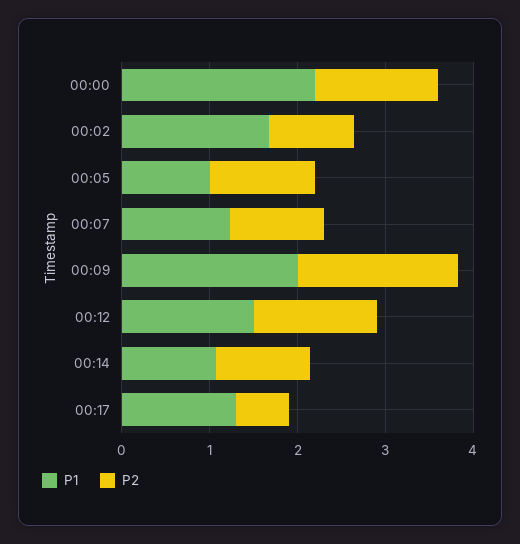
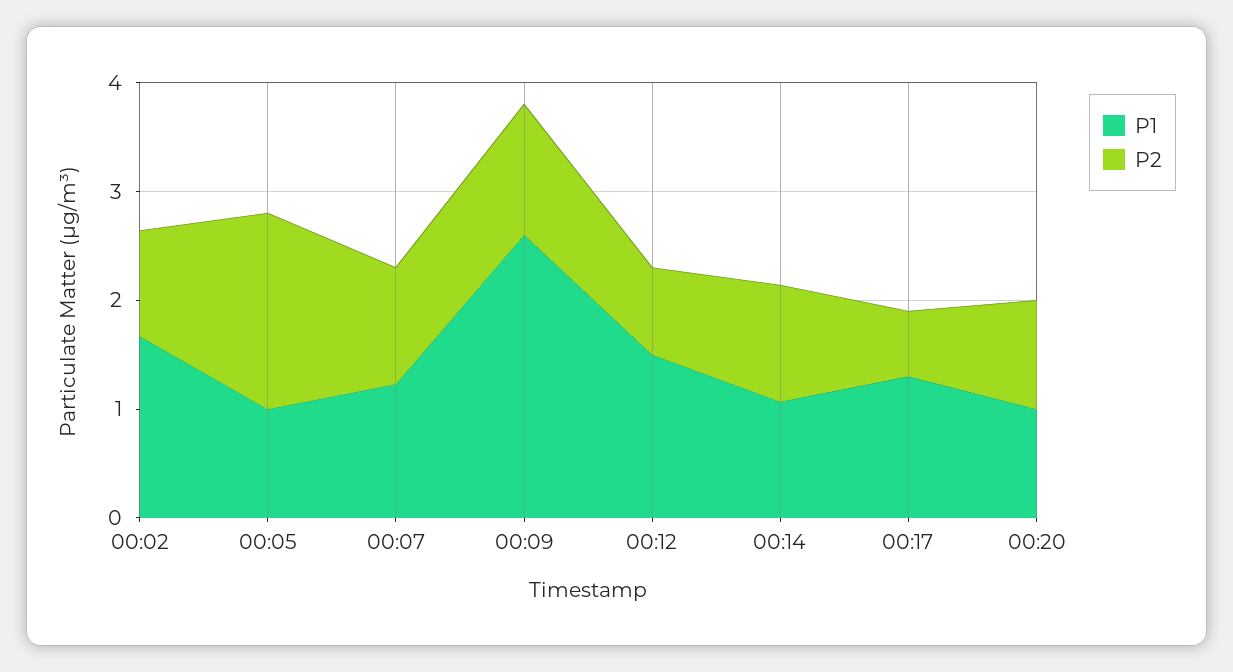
P1, 00:00: 2.2 -> none
P2, 00:00: 1.4 -> none
P2, 00:05: 1.2 -> 1.8
P1, 00:09: 2 -> 2.6
P2, 00:09: 1.8 -> 1.2
P2, 00:12: 1.4 -> 0.8
P1, 00:20: none -> 1
P2, 00:20: none -> 1

